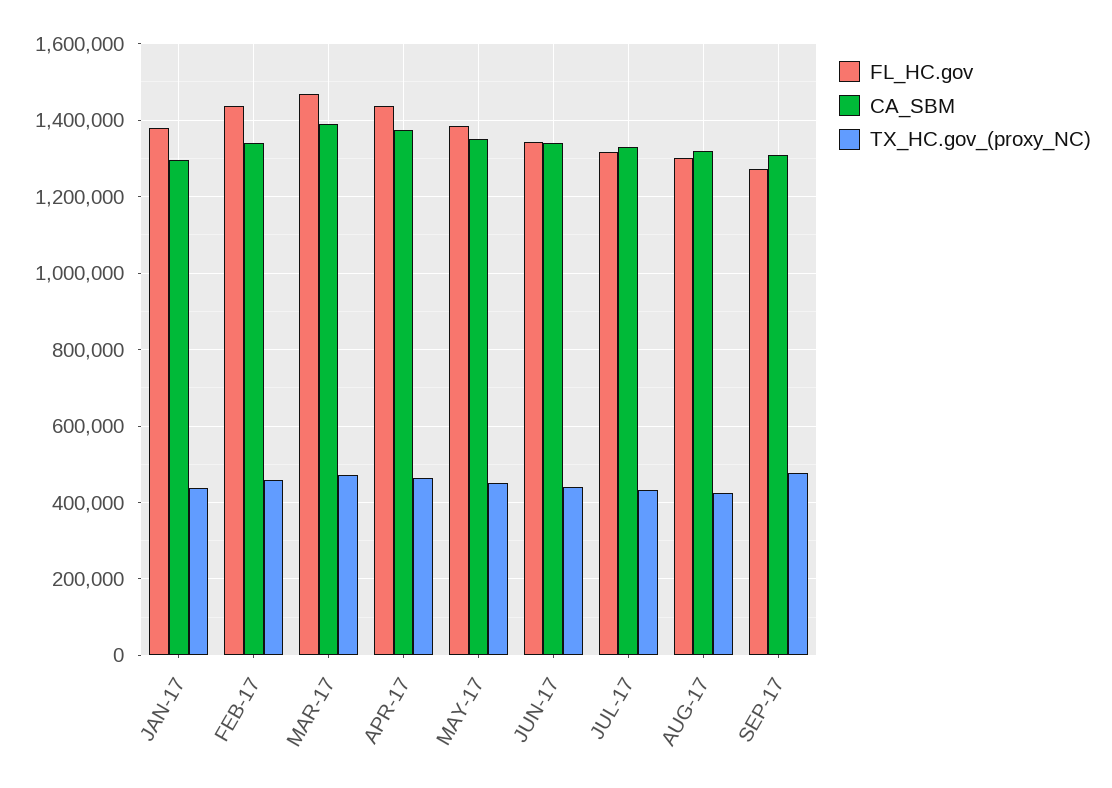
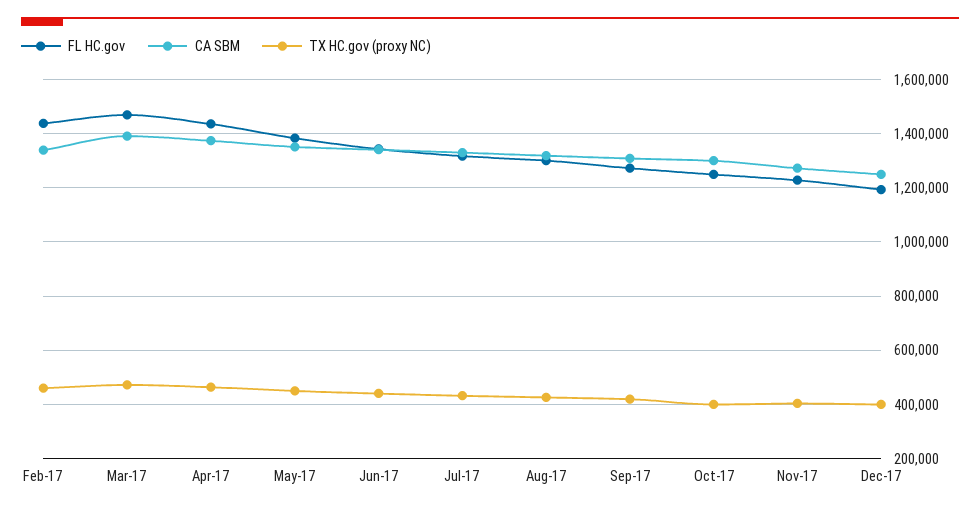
FL_HC.gov, JAN-17: 1380000 -> none
CA_SBM, JAN-17: 1300000 -> none
TX_HC.gov_(proxy_NC), JAN-17: 440000 -> none
TX_HC.gov_(proxy_NC), SEP-17: 480000 -> 425000
FL_HC.gov, Oct-17: none -> 1250000
CA_SBM, Oct-17: none -> 1300000
TX_HC.gov_(proxy_NC), Oct-17: none -> 400000
FL_HC.gov, Nov-17: none -> 1225000
CA_SBM, Nov-17: none -> 1275000
TX_HC.gov_(proxy_NC), Nov-17: none -> 400000
FL_HC.gov, Dec-17: none -> 1200000
CA_SBM, Dec-17: none -> 1250000
TX_HC.gov_(proxy_NC), Dec-17: none -> 400000

